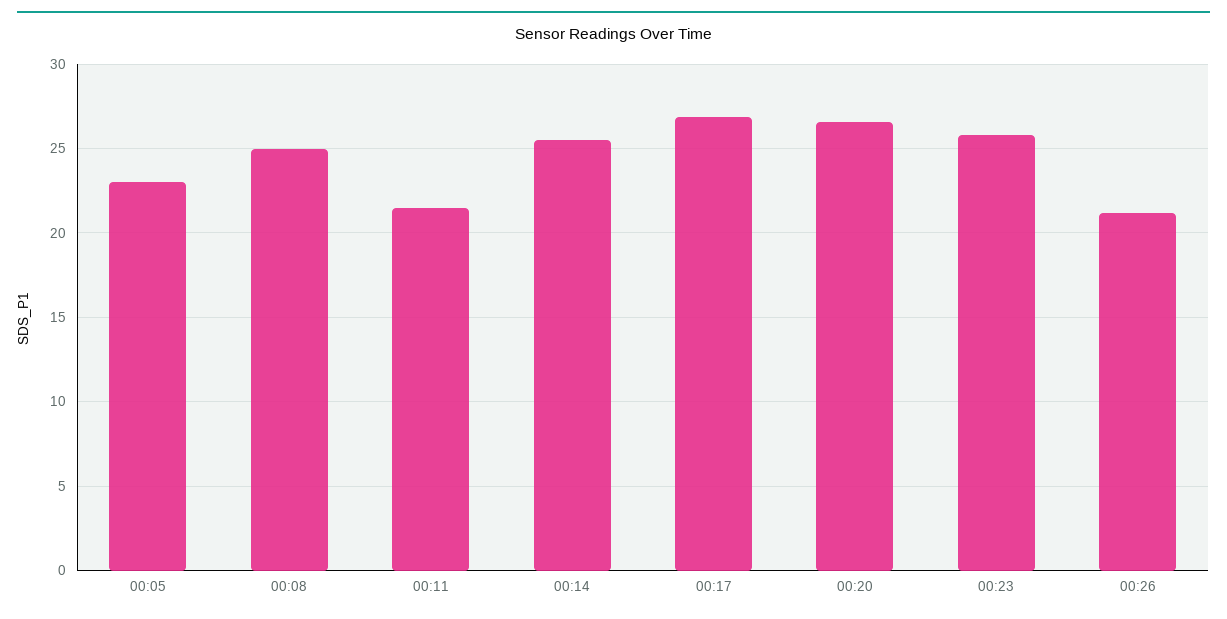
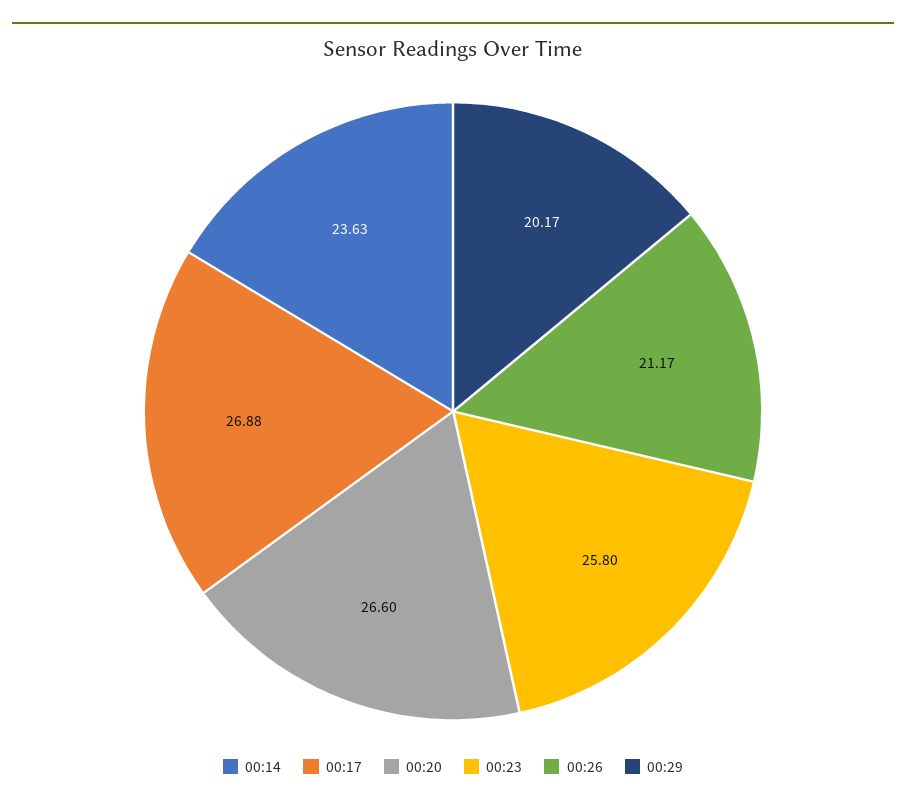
00:05: 23 -> none
00:08: 25 -> none
00:11: 21.5 -> none
00:14: 25.5 -> 23.63
00:29: none -> 20.17

